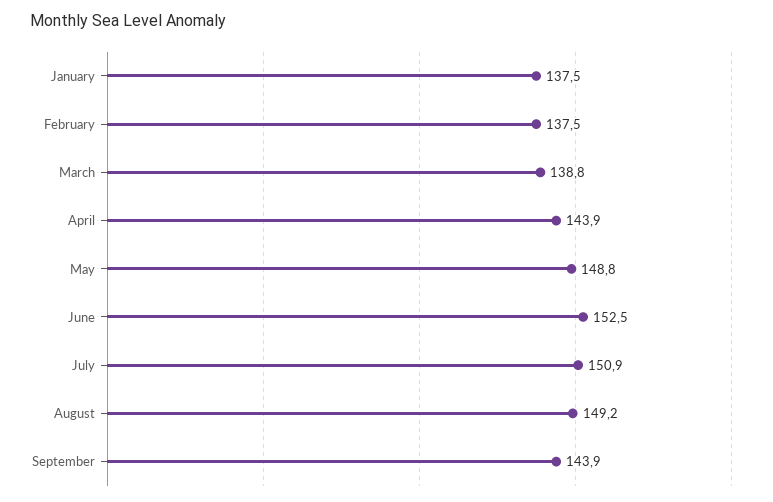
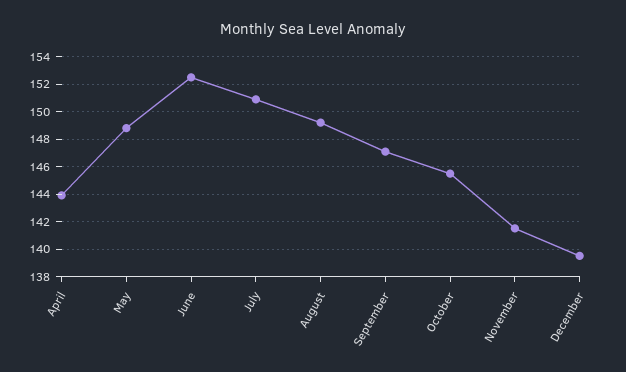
January: 137.5 -> none
February: 137.5 -> none
March: 138.8 -> none
September: 143.9 -> 147
October: none -> 145.5
November: none -> 141.5
December: none -> 139.5

